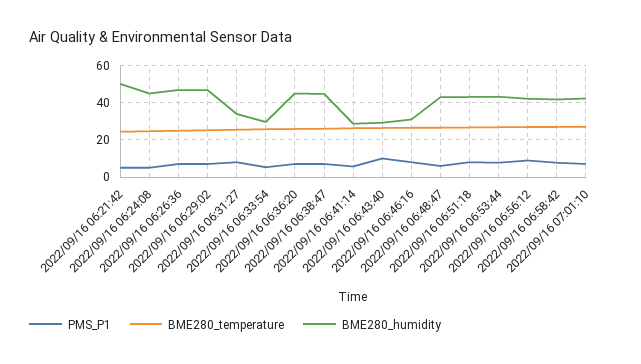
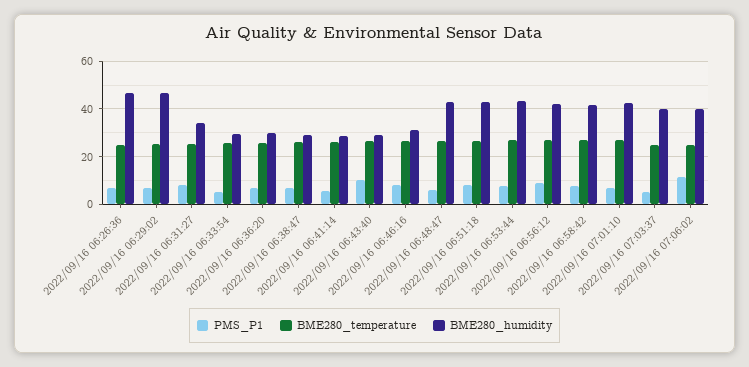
PMS_P1, 2022/09/16 06:21:42: 5 -> none
BME280_temperature, 2022/09/16 06:21:42: 25 -> none
BME280_humidity, 2022/09/16 06:21:42: 50 -> none
PMS_P1, 2022/09/16 06:24:08: 5 -> none
BME280_temperature, 2022/09/16 06:24:08: 25 -> none
BME280_humidity, 2022/09/16 06:24:08: 45 -> none
BME280_humidity, 2022/09/16 06:36:20: 45 -> 30
BME280_humidity, 2022/09/16 06:38:47: 45 -> 30
PMS_P1, 2022/09/16 07:03:37: none -> 5
BME280_temperature, 2022/09/16 07:03:37: none -> 25
BME280_humidity, 2022/09/16 07:03:37: none -> 40
PMS_P1, 2022/09/16 07:06:02: none -> 10
BME280_temperature, 2022/09/16 07:06:02: none -> 25
BME280_humidity, 2022/09/16 07:06:02: none -> 40

